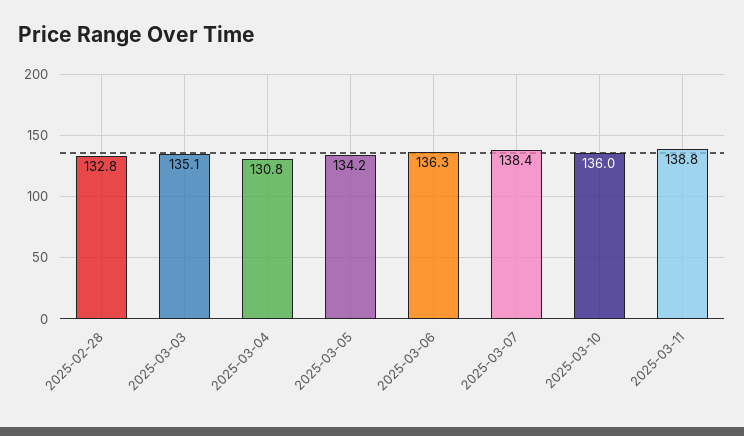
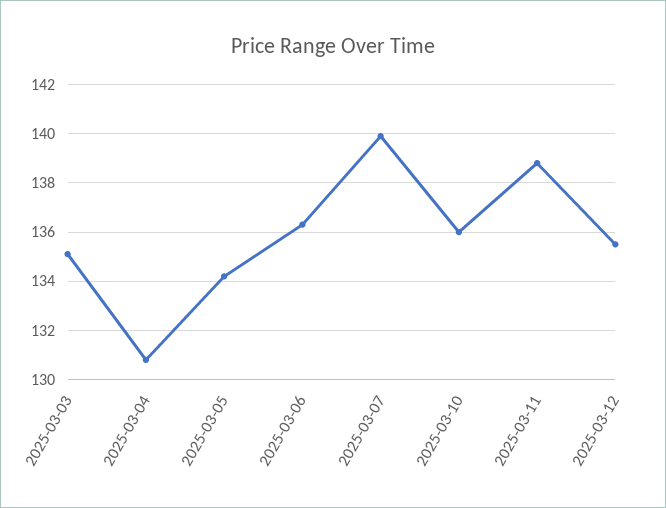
2025-02-28: 132.8 -> none
2025-03-07: 138.4 -> 140
2025-03-12: none -> 135.5

